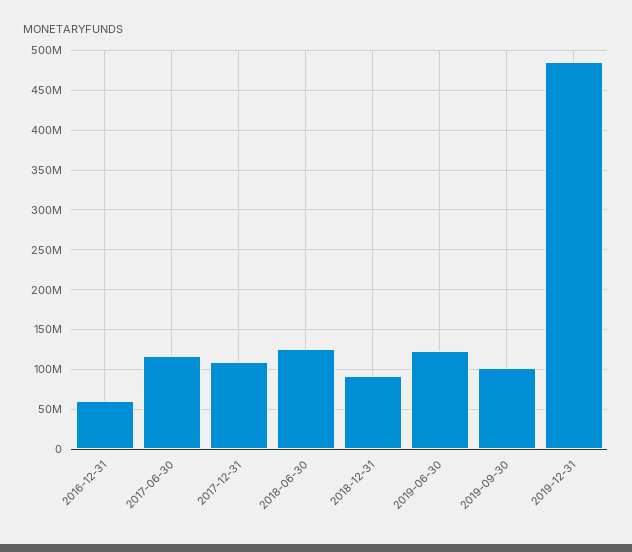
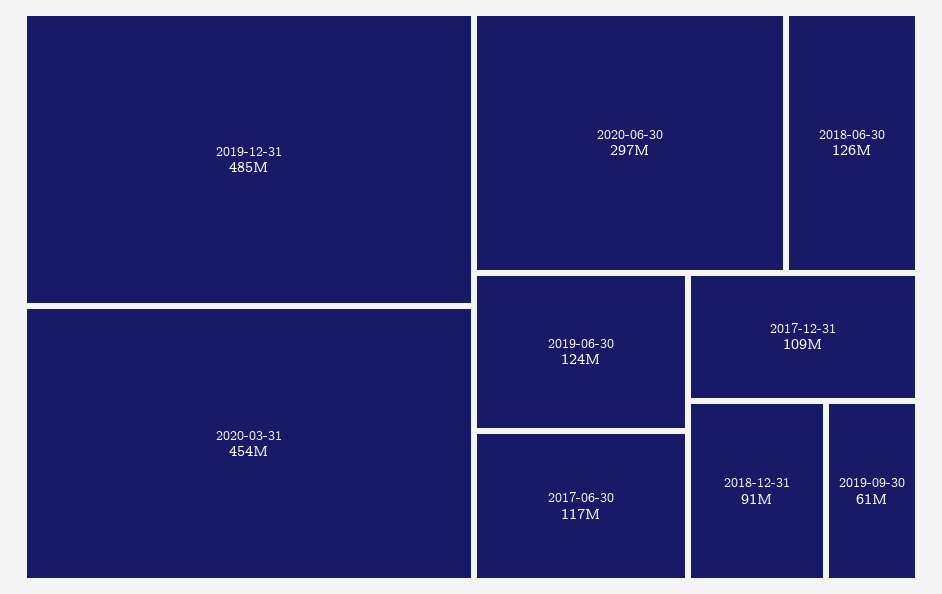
2016-12-31: 60000000 -> none
2019-09-30: 100000000 -> 61000000
2020-03-31: none -> 454000000
2020-06-30: none -> 297000000

